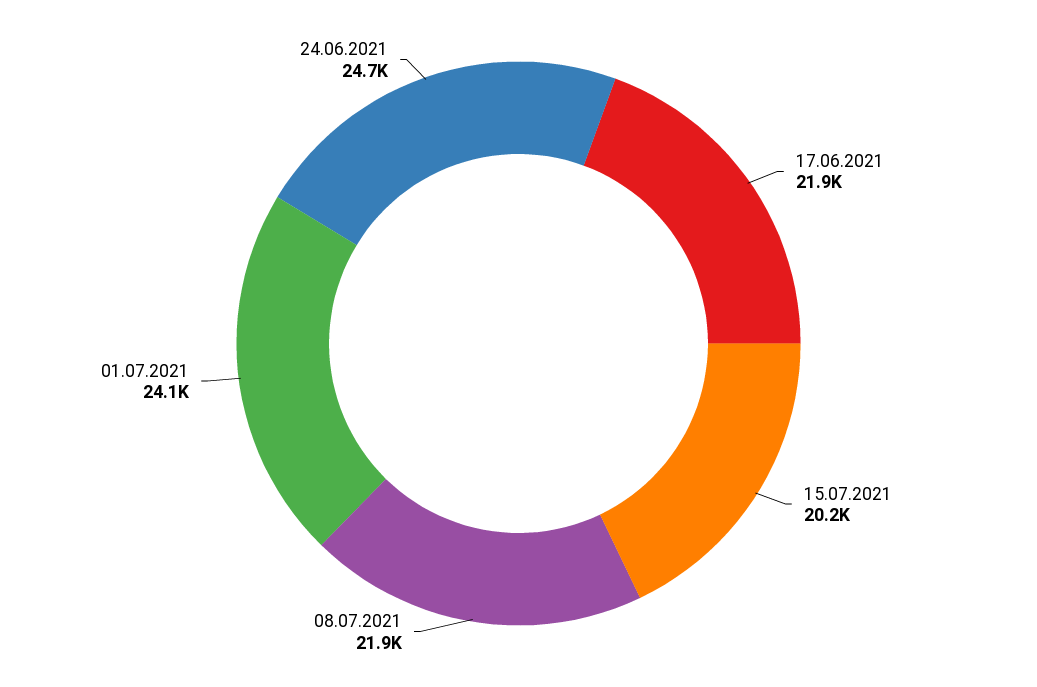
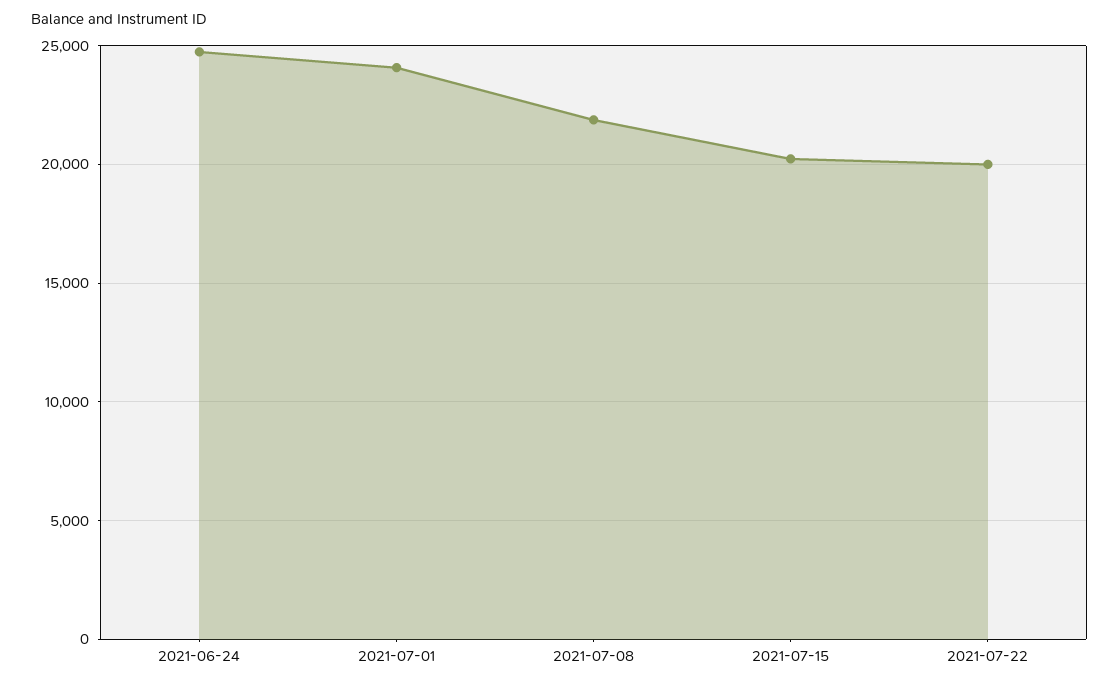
17.06.2021: 21900 -> none
2021-07-22: none -> 20000

